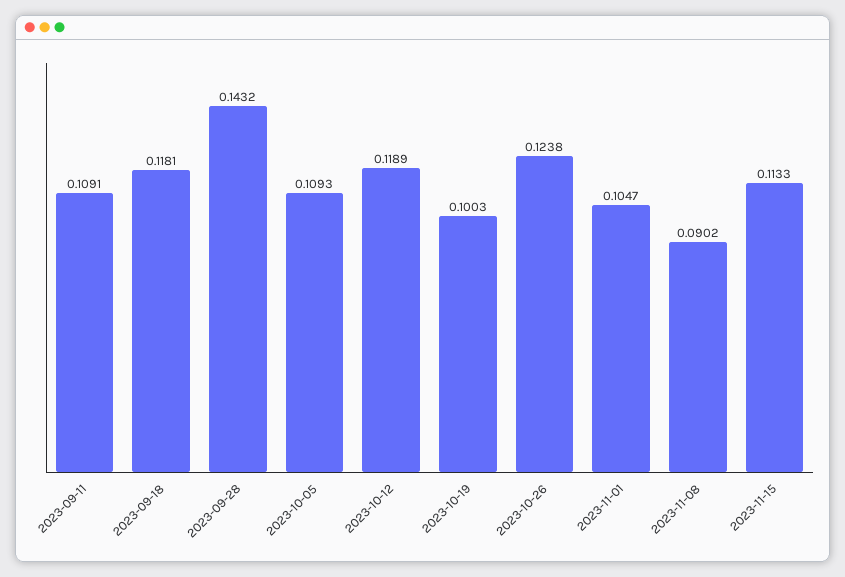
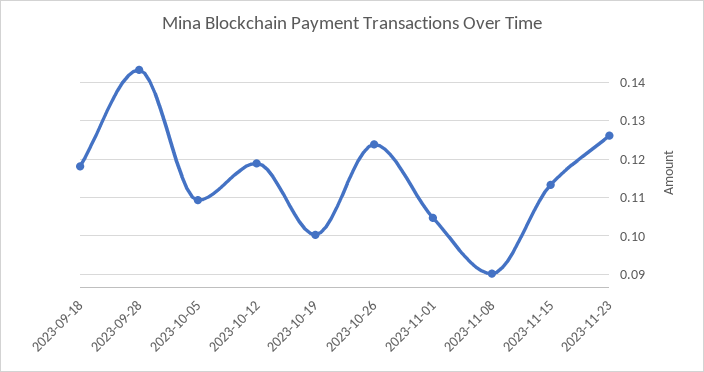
2023-09-11: 0.1091 -> none
2023-11-23: none -> 0.126

